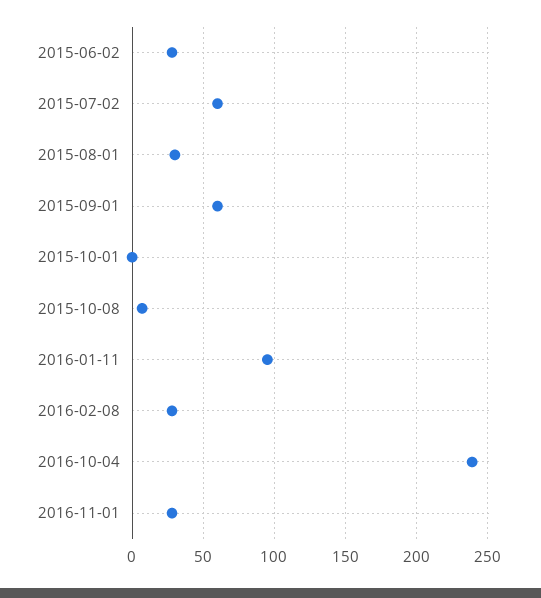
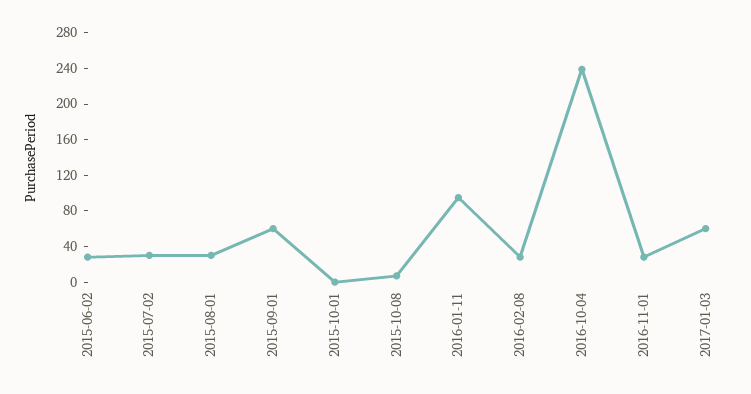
2015-07-02: 60 -> 30
2017-01-03: none -> 60

